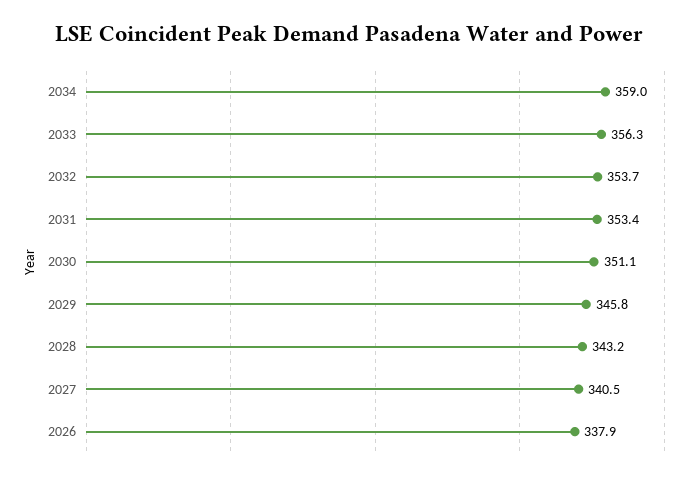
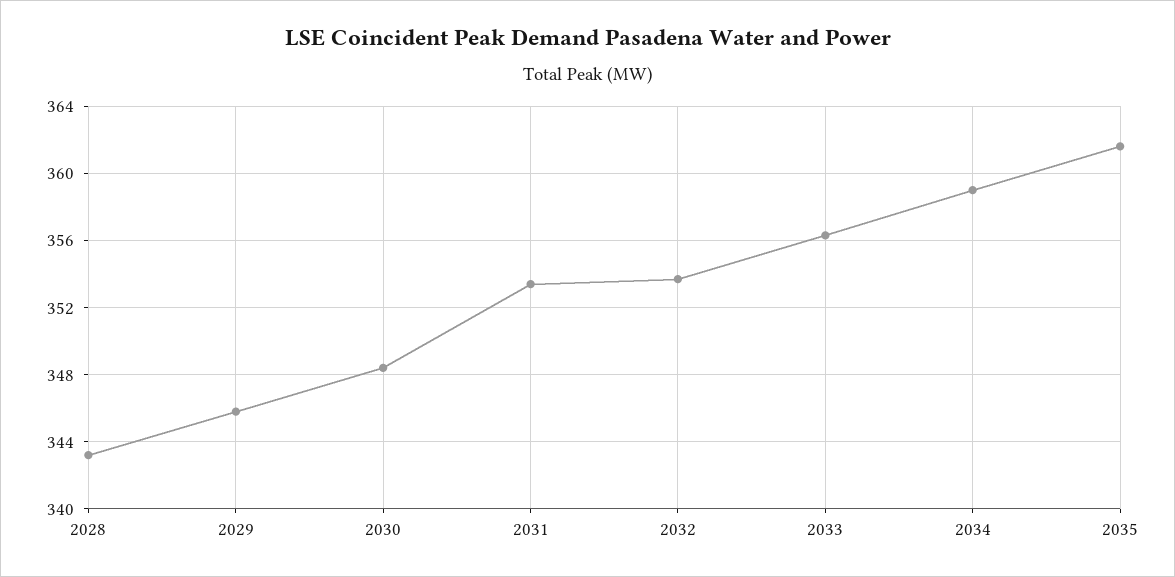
2030: 351.1 -> 348.5
2027: 340.5 -> none
2026: 337.9 -> none
2035: none -> 361.5

